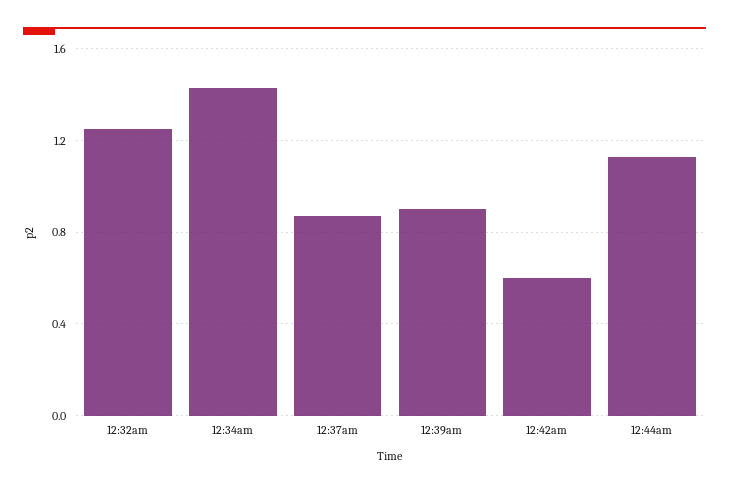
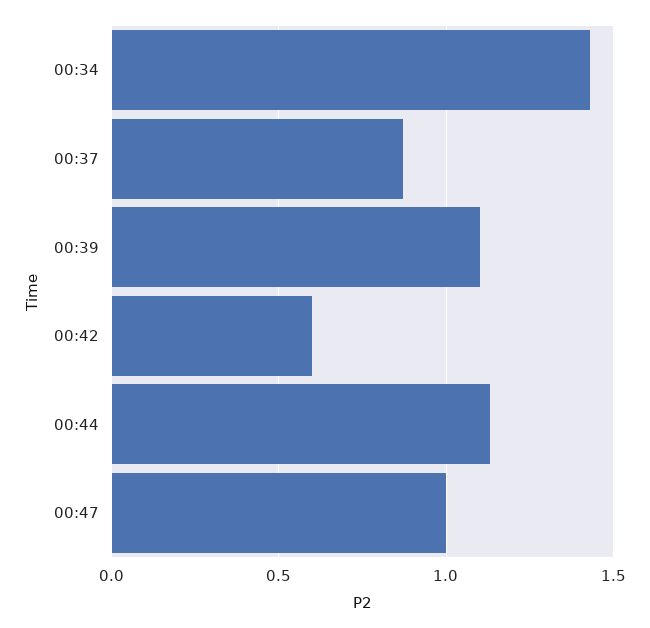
12:32am: 1.25 -> none
12:39am: 0.9 -> 1.1
00:47: none -> 1

